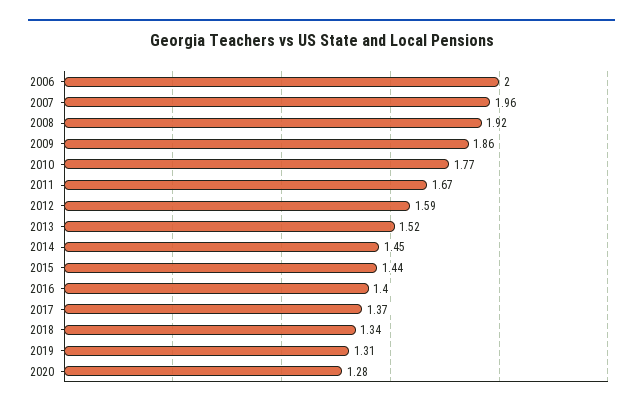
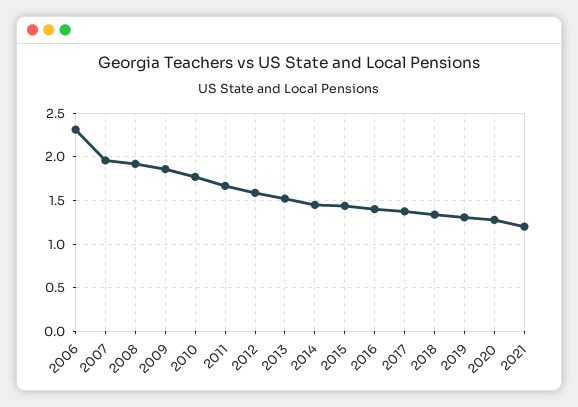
2006: 2 -> 2.3
2021: none -> 1.2

